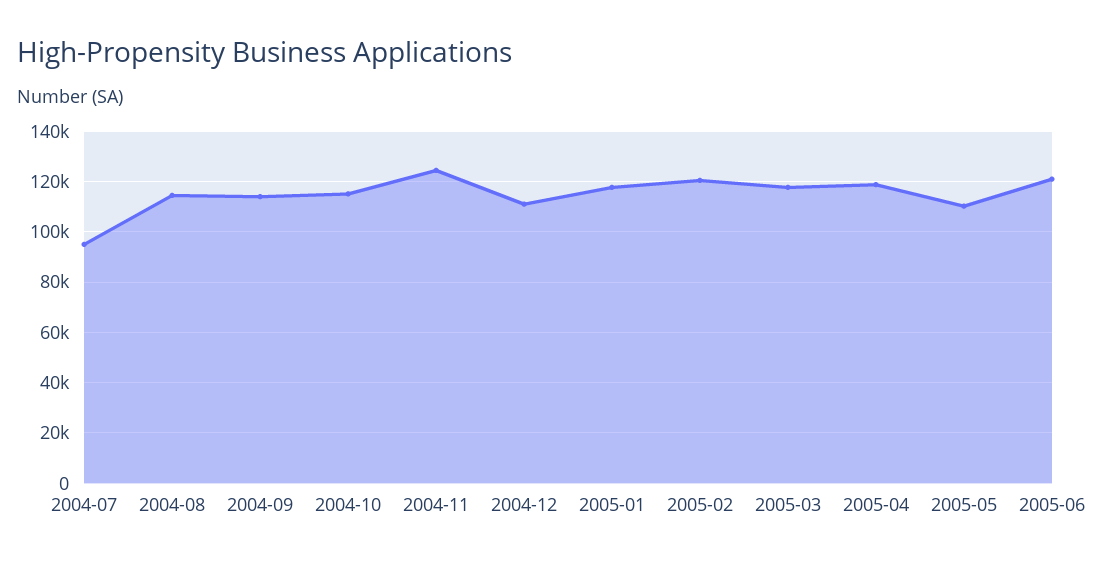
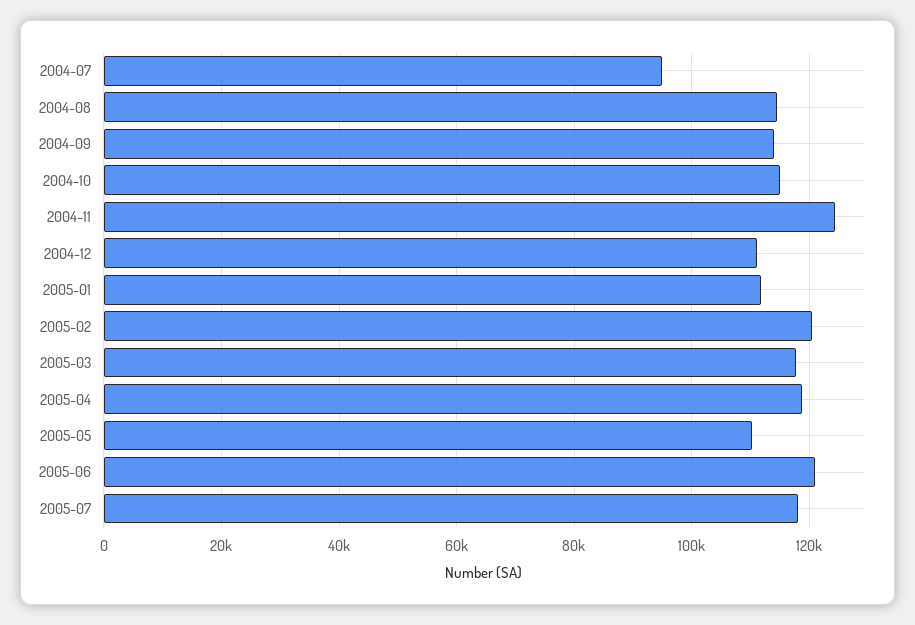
2005-01: 117500 -> 112000
2005-07: none -> 118000

